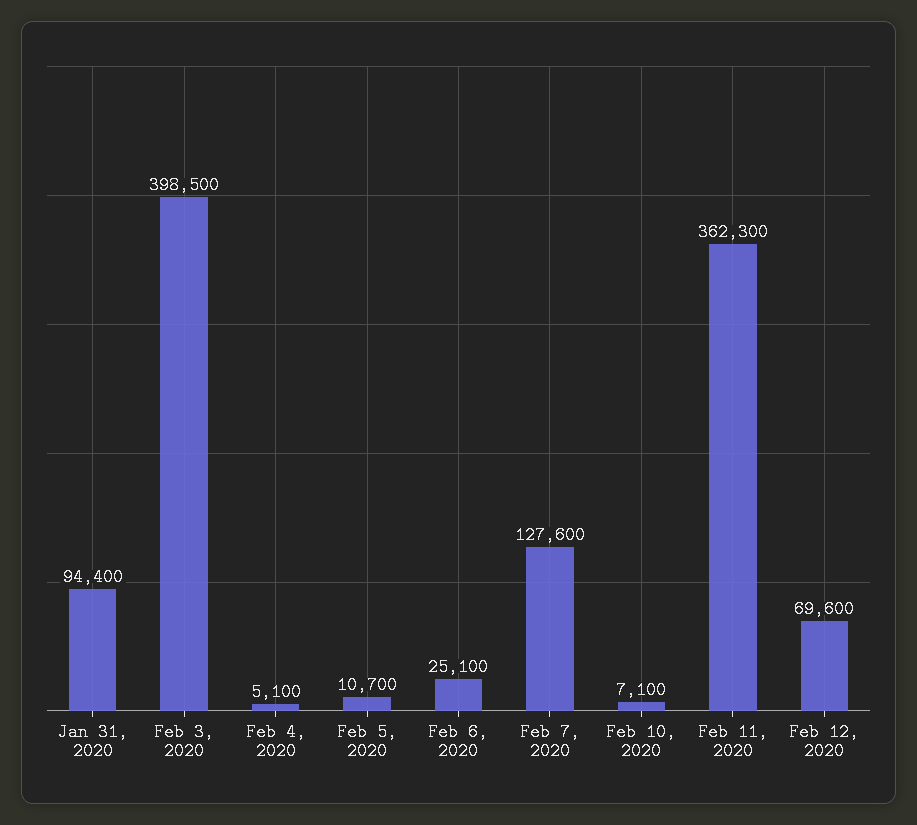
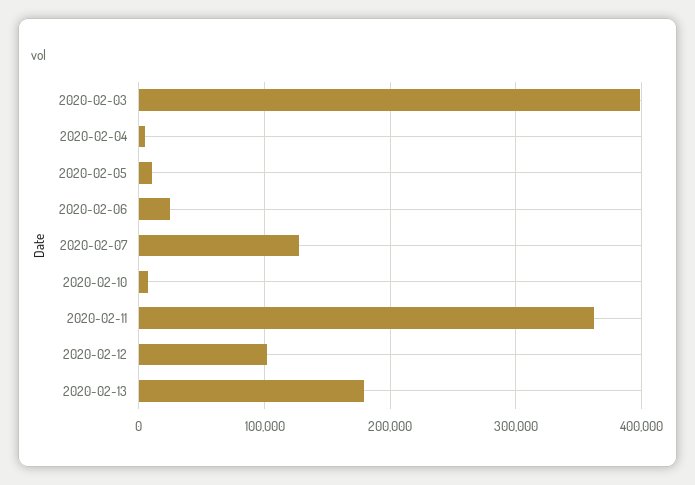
Jan 31, 2020: 94400 -> none
Feb 12, 2020: 69600 -> 100000
2020-02-13: none -> 180000

